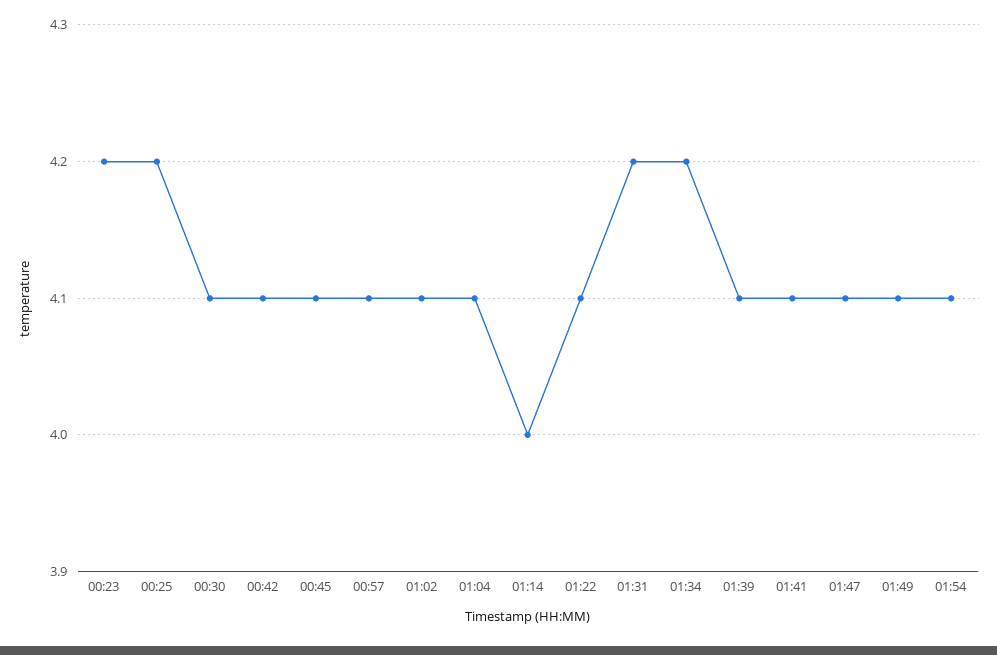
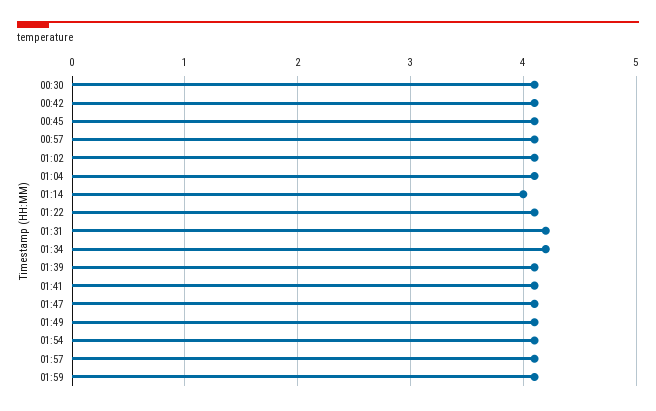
00:23: 4.2 -> none
00:25: 4.2 -> none
01:57: none -> 4.1
01:59: none -> 4.1

